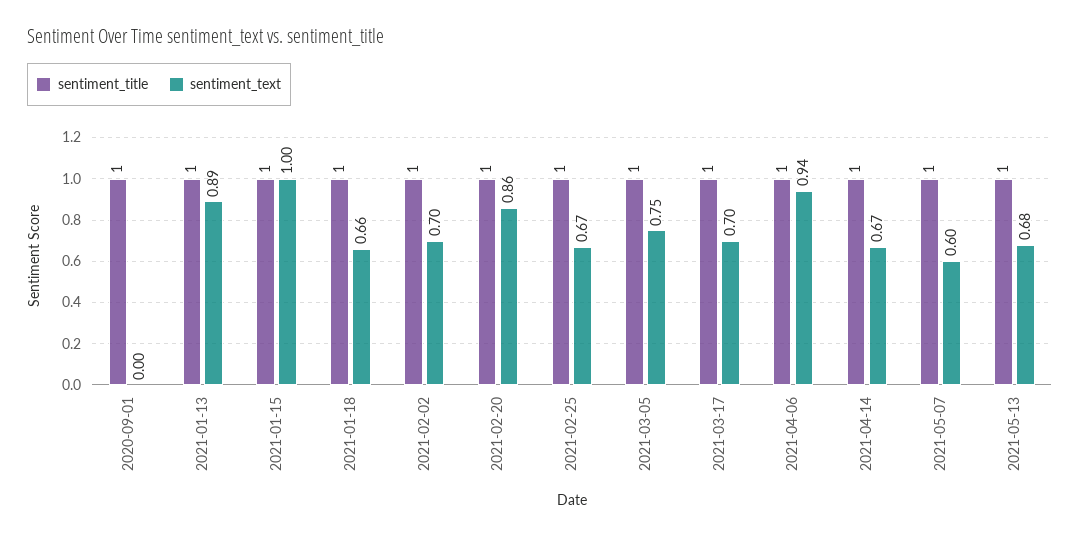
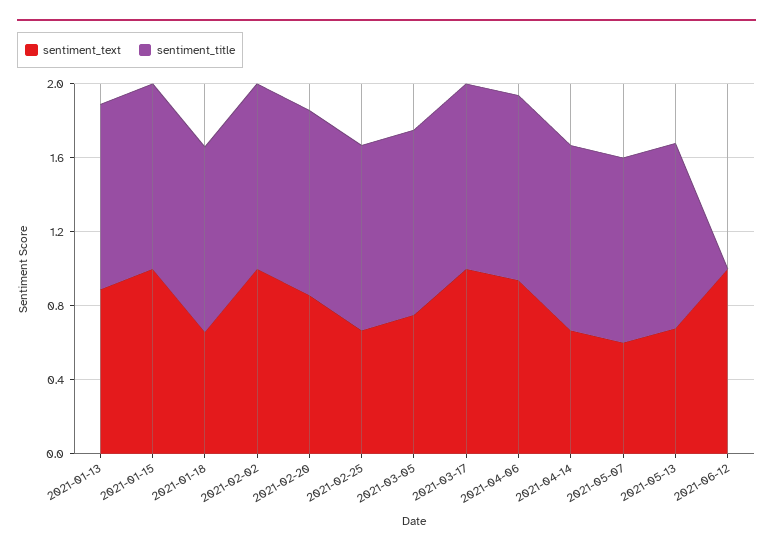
sentiment_title, 2020-09-01: 1 -> none
sentiment_text, 2020-09-01: 0 -> none
sentiment_text, 2021-02-02: 0.7 -> 1
sentiment_text, 2021-03-17: 0.7 -> 1
sentiment_text, 2021-06-12: none -> 1
sentiment_title, 2021-06-12: none -> 0

